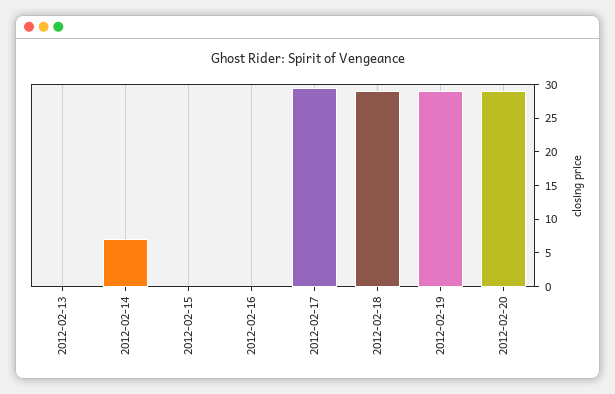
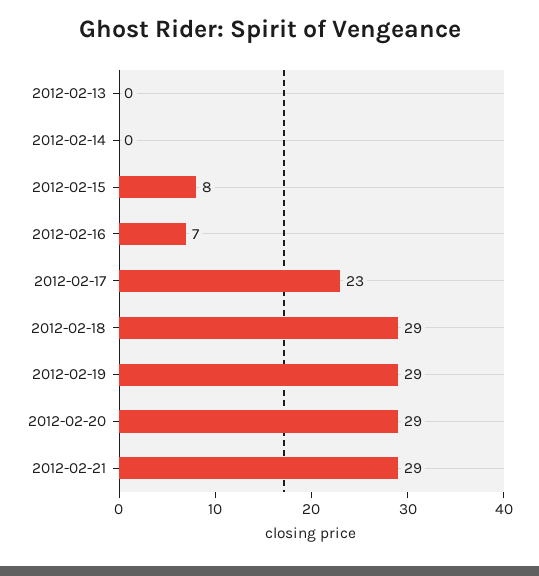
2012-02-14: 7.5 -> 0
2012-02-15: 0 -> 8
2012-02-16: 0 -> 7
2012-02-17: 30 -> 23
2012-02-21: none -> 29

